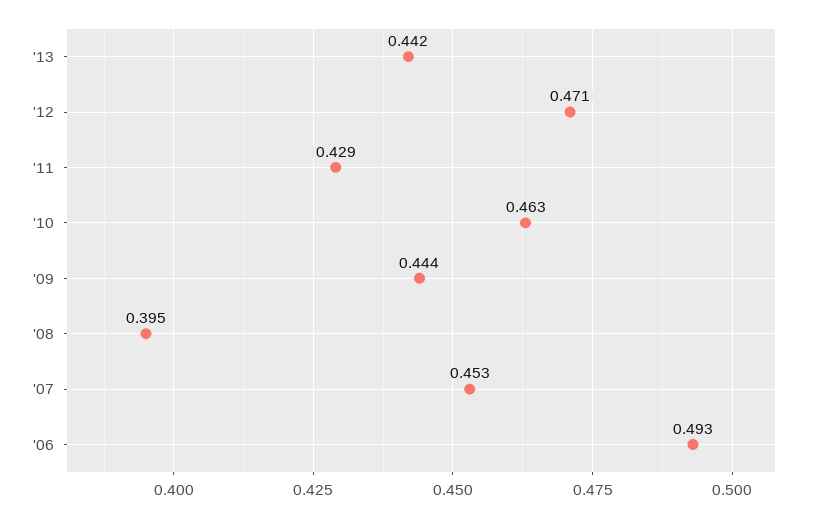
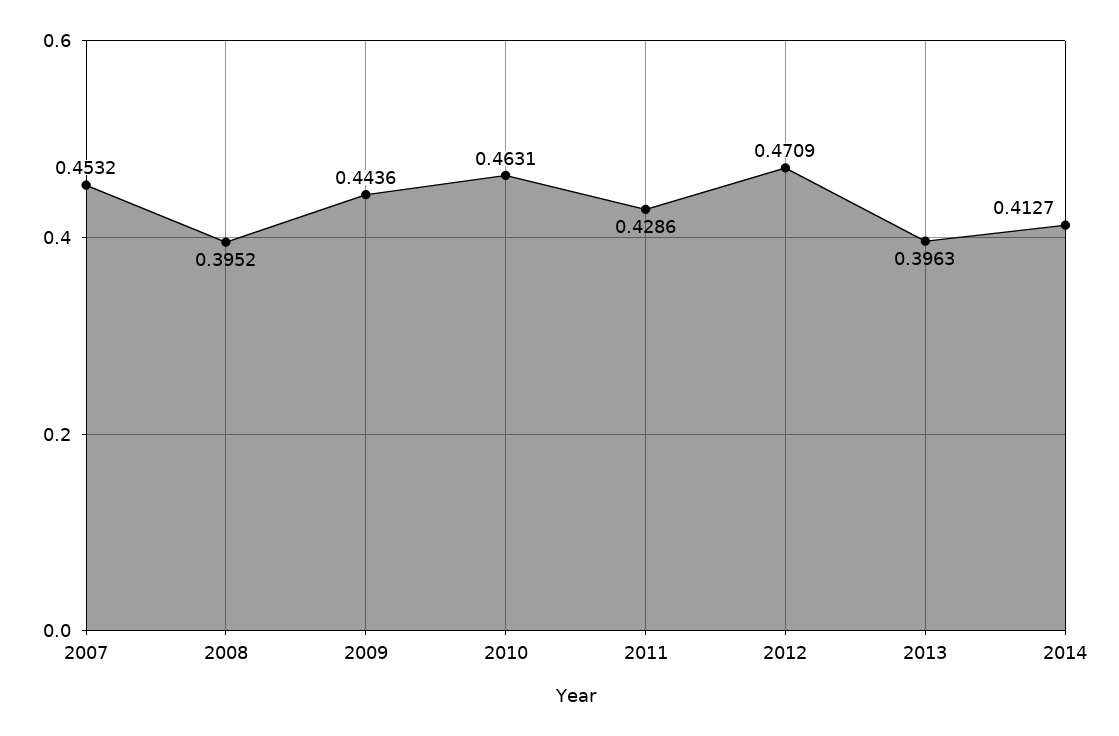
'13: 0.442 -> 0.3963
'06: 0.493 -> none
2014: none -> 0.4127

